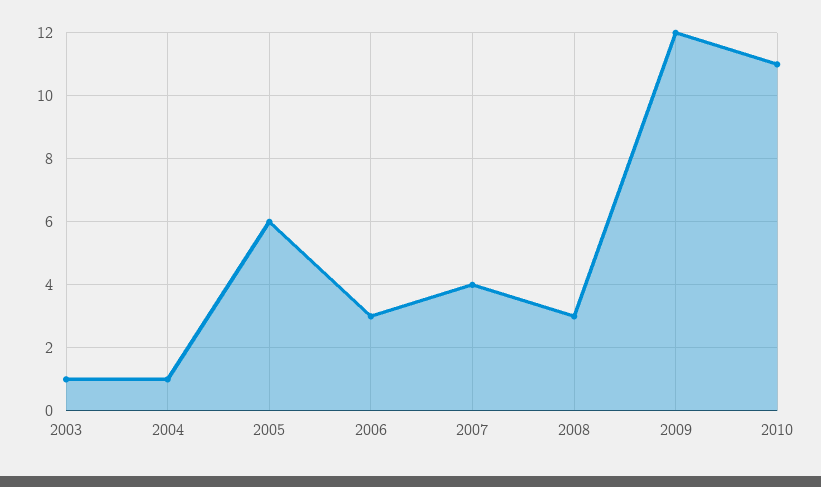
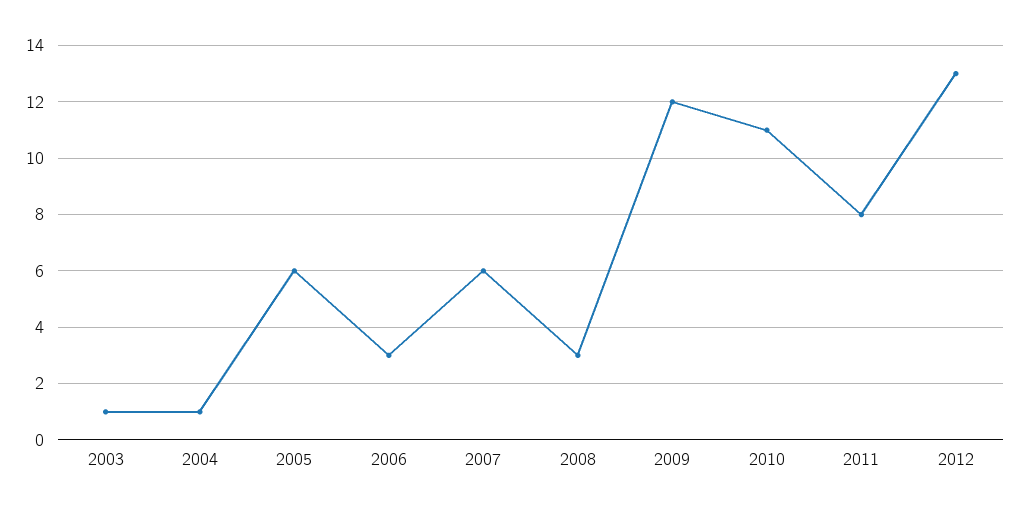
2007: 4 -> 6
2011: none -> 8
2012: none -> 13

